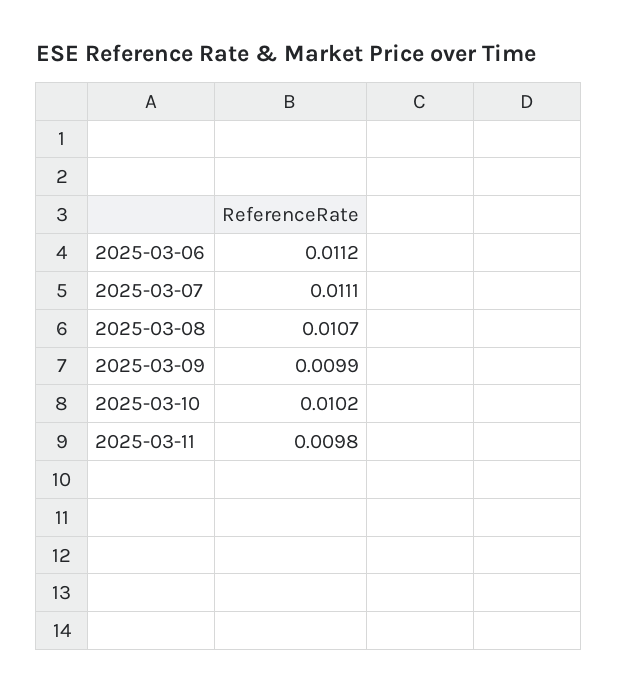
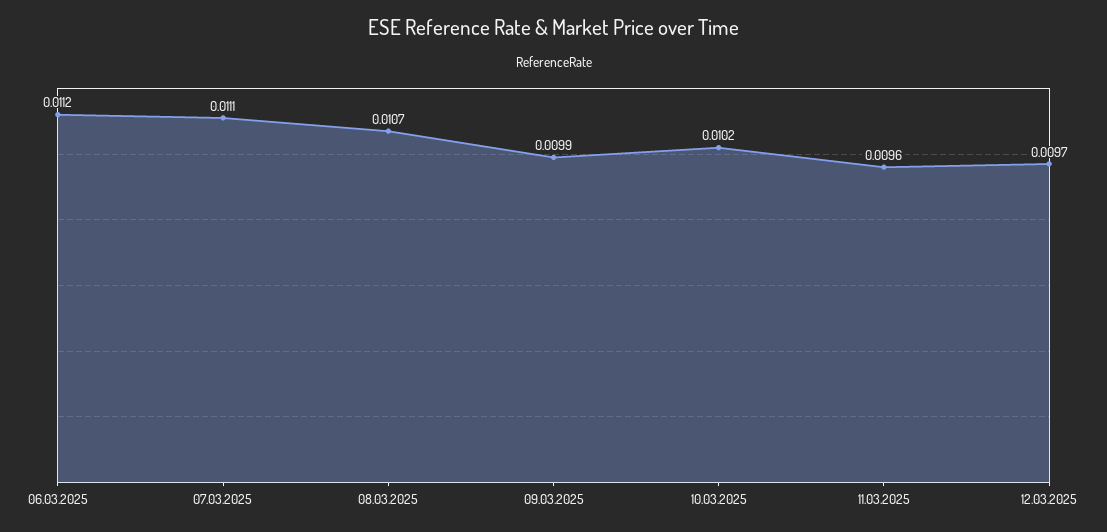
2025-03-11: 0.0098 -> 0.0096
12.03.2025: none -> 0.0097

